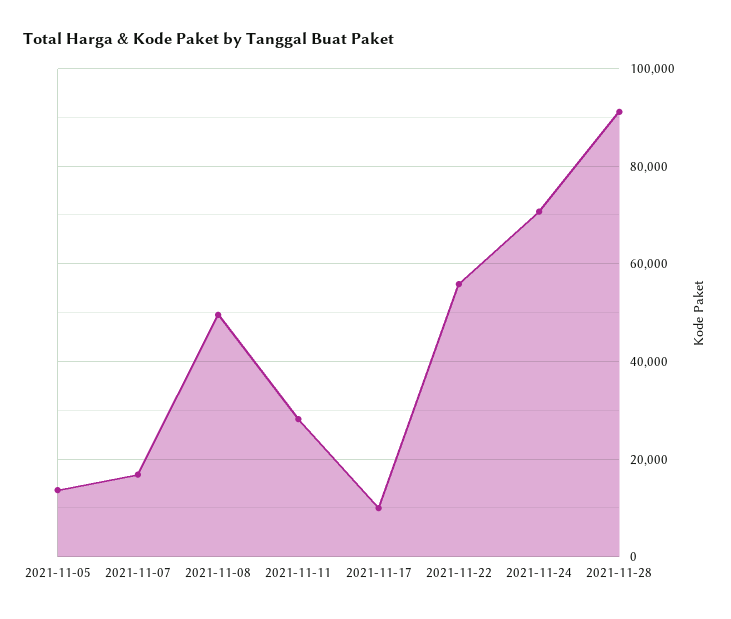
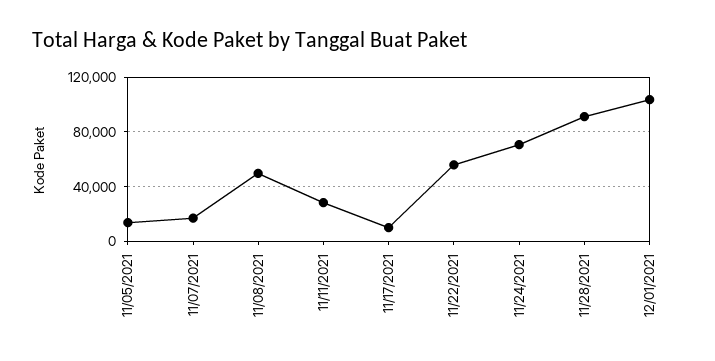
12/01/2021: none -> 105000

